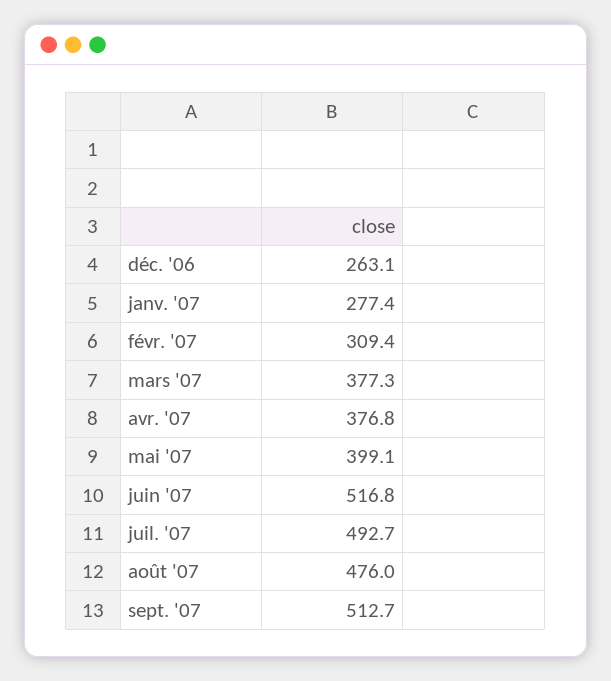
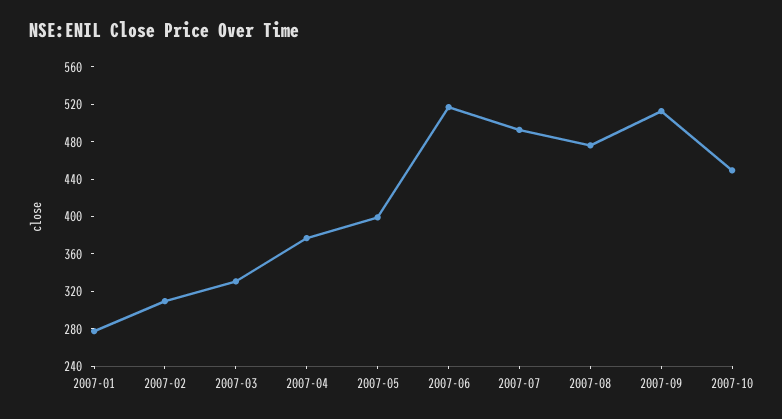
déc. '06: 263.1 -> none
mars '07: 377.3 -> 330
2007-10: none -> 450

